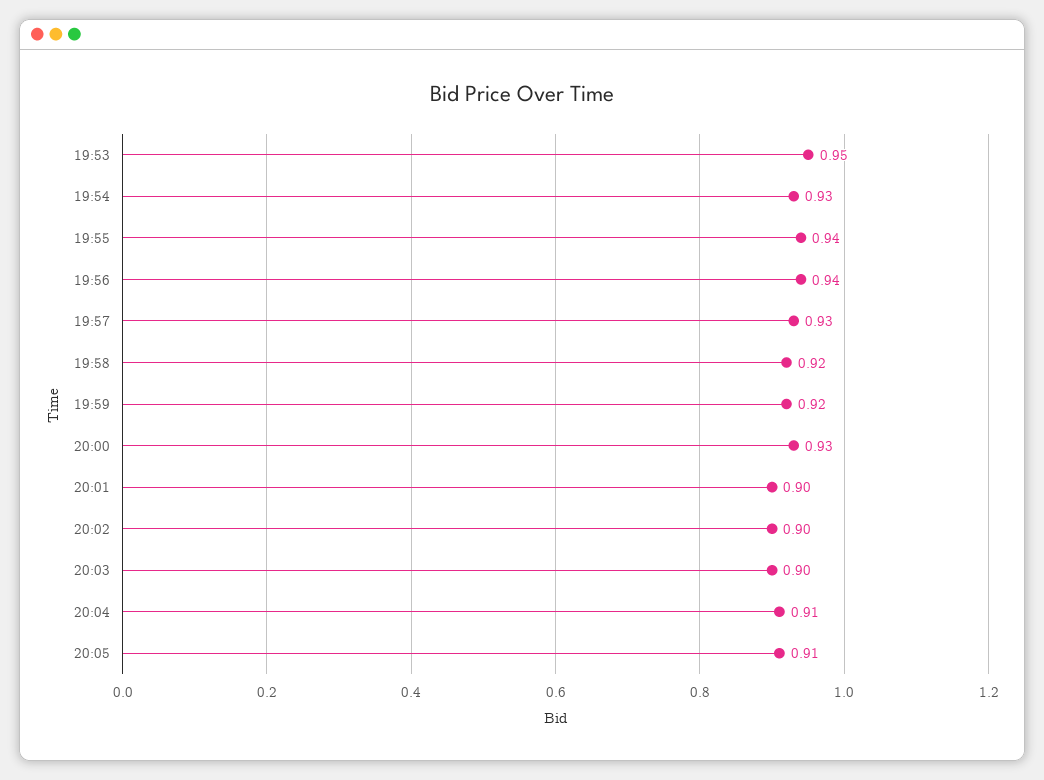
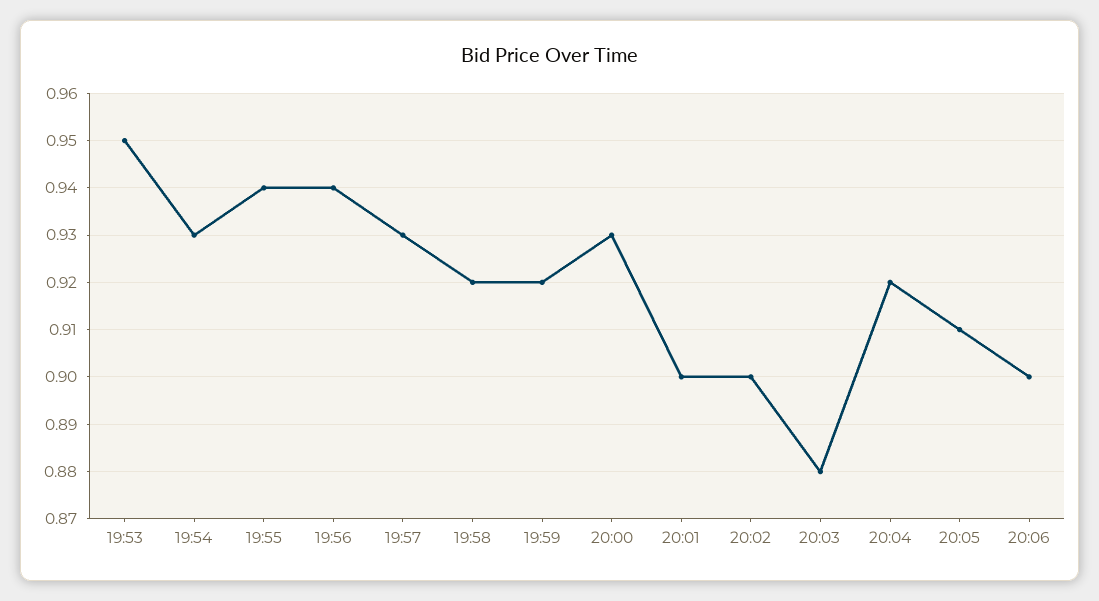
20:03: 0.9 -> 0.88
20:04: 0.91 -> 0.92
20:06: none -> 0.9

